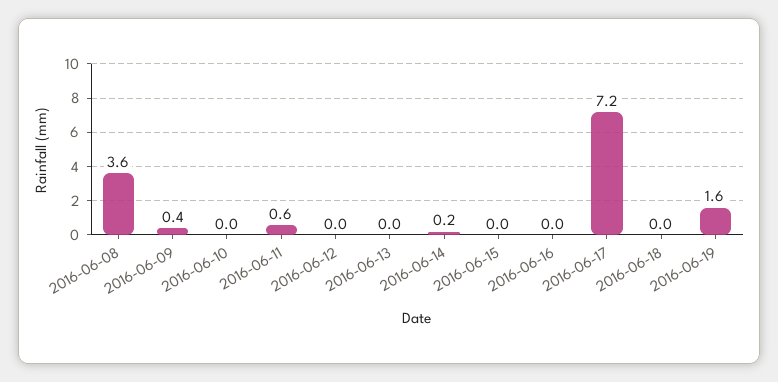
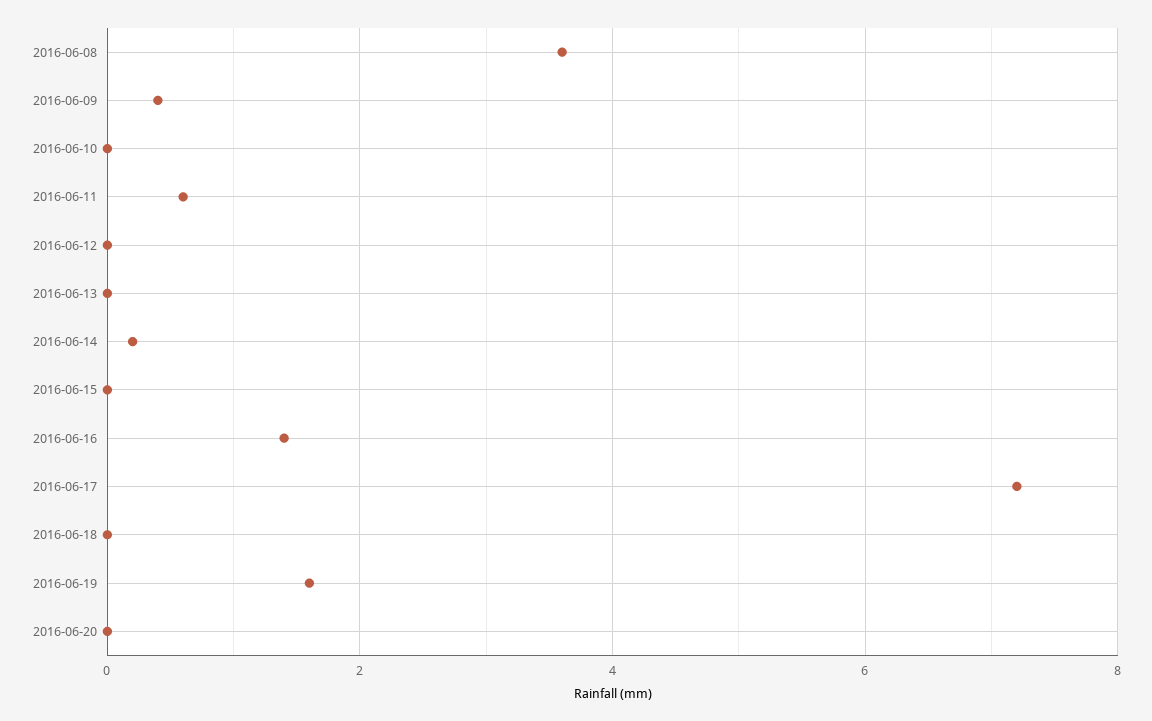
2016-06-16: 0 -> 1.5
2016-06-20: none -> 0

